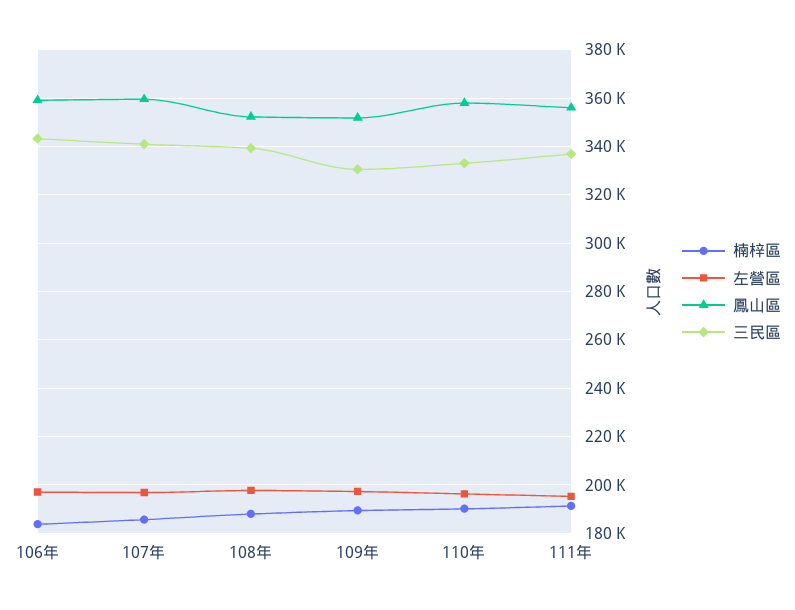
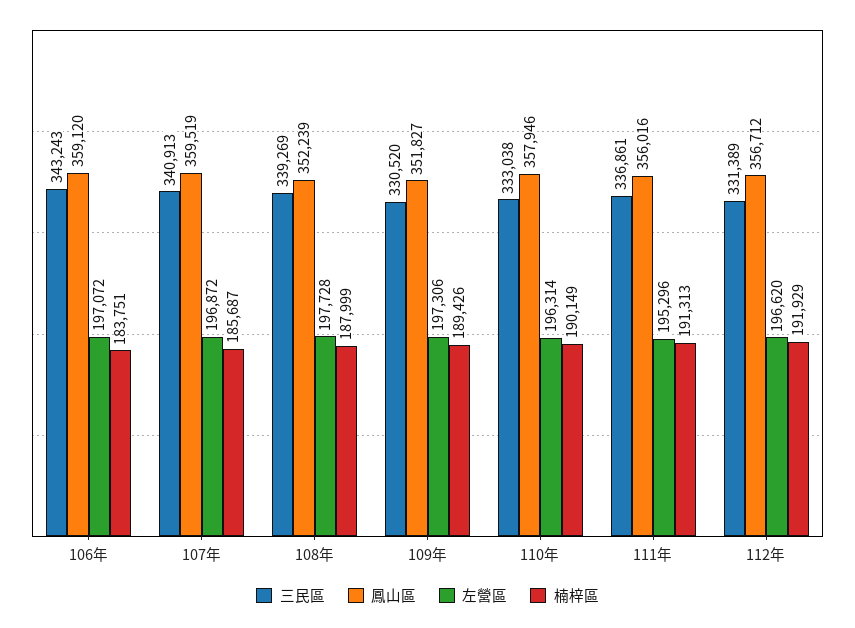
三民區, 112年: none -> 331389
鳳山區, 112年: none -> 356712
左營區, 112年: none -> 196620
楠梓區, 112年: none -> 191929

